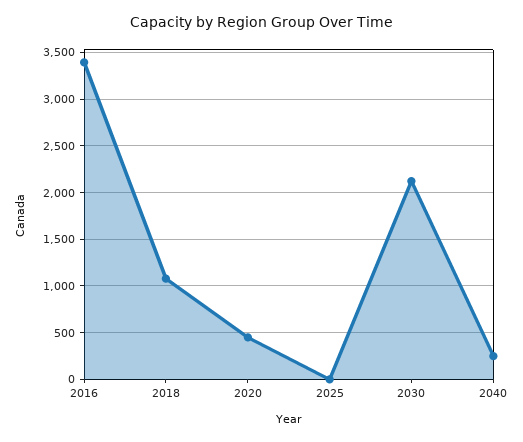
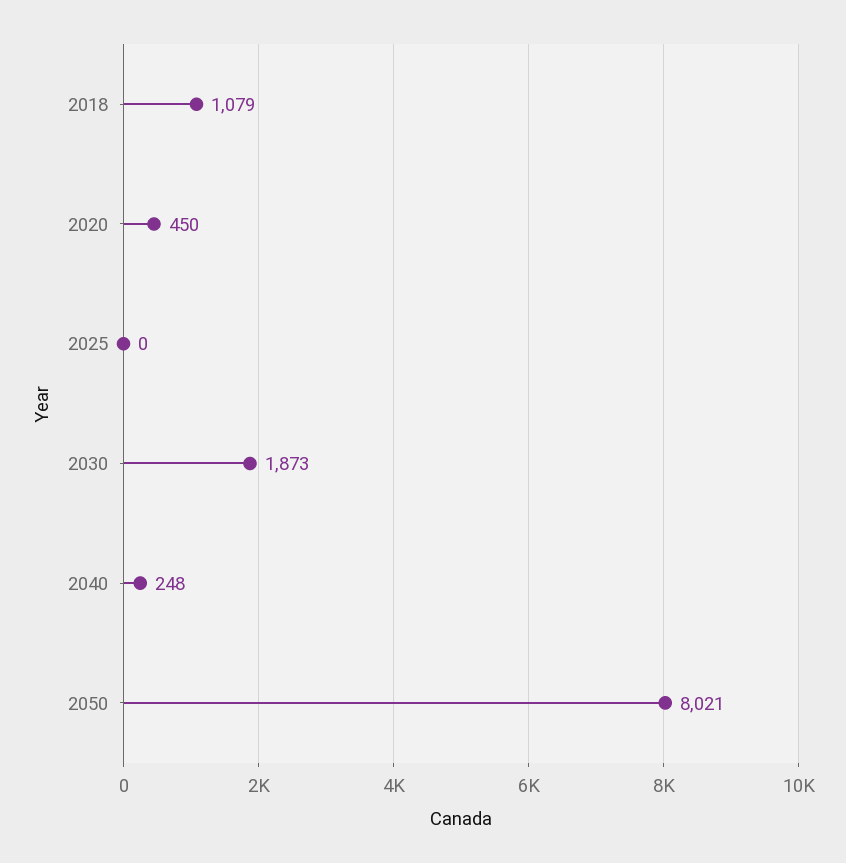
2016: 3400 -> none
2030: 2100 -> 1873
2050: none -> 8021

